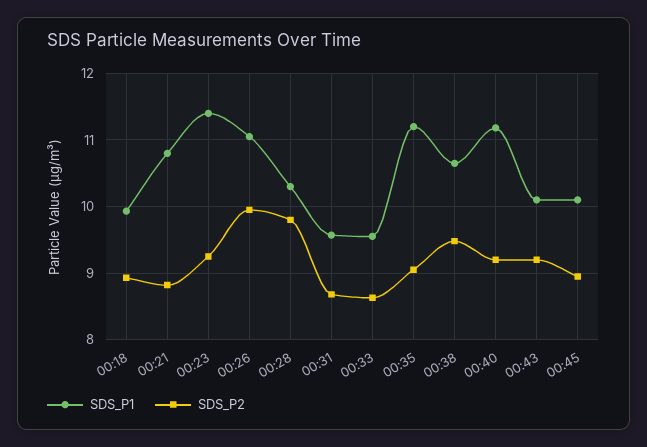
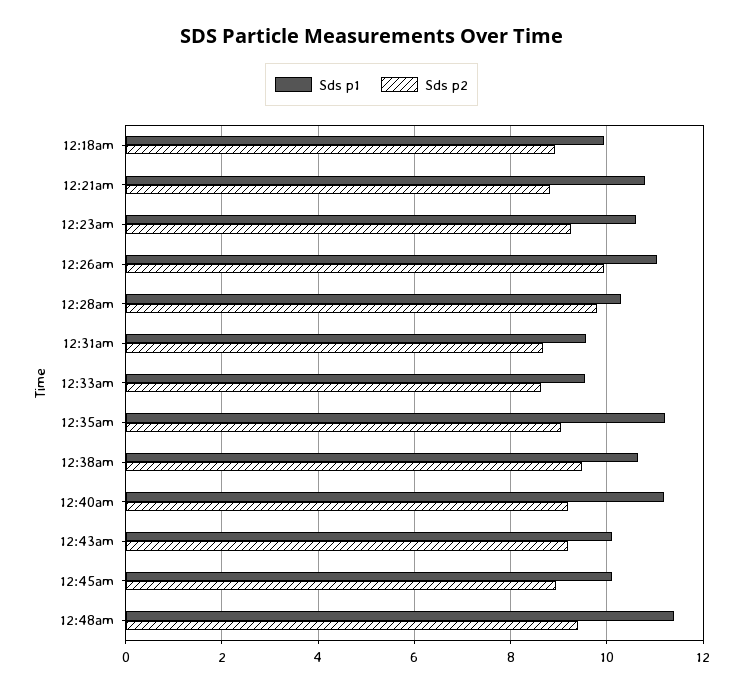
SDS_P1, 00:23: 11.4 -> 10.6
SDS_P1, 12:48am: none -> 11.4
SDS_P2, 12:48am: none -> 9.4

